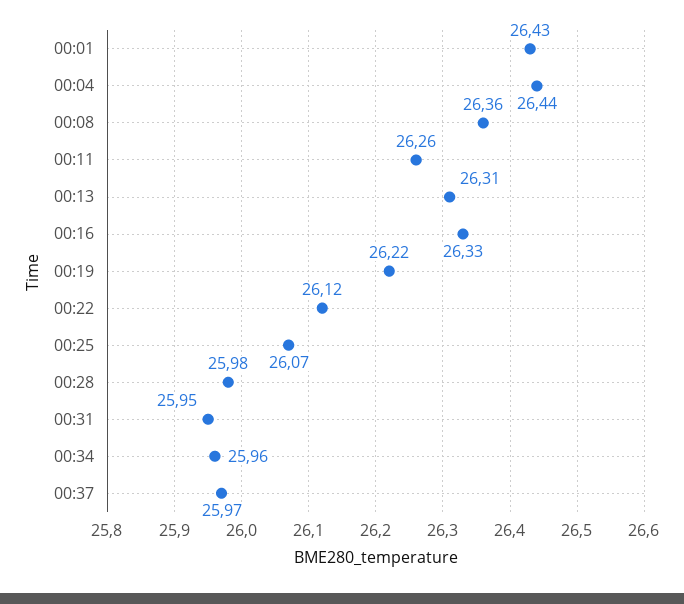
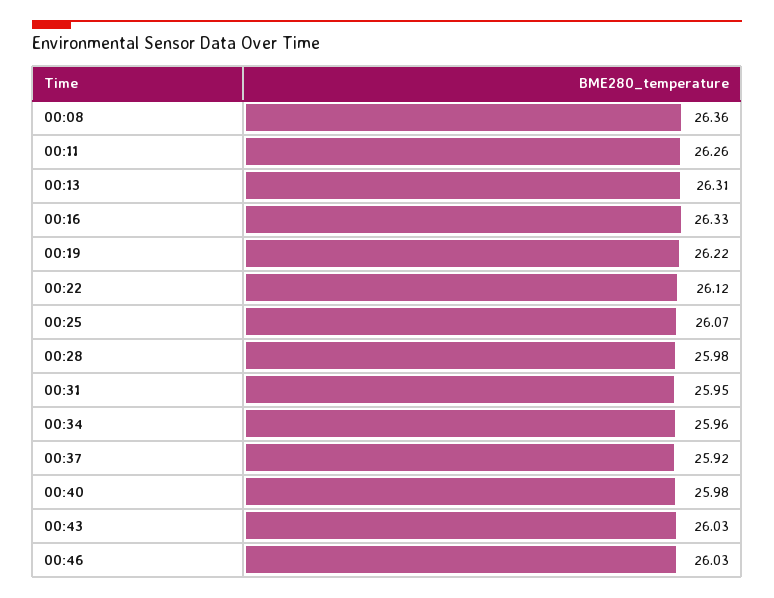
00:01: 26.43 -> none
00:04: 26.44 -> none
00:37: 25.97 -> 25.92
00:40: none -> 25.98
00:43: none -> 26.03
00:46: none -> 26.03

